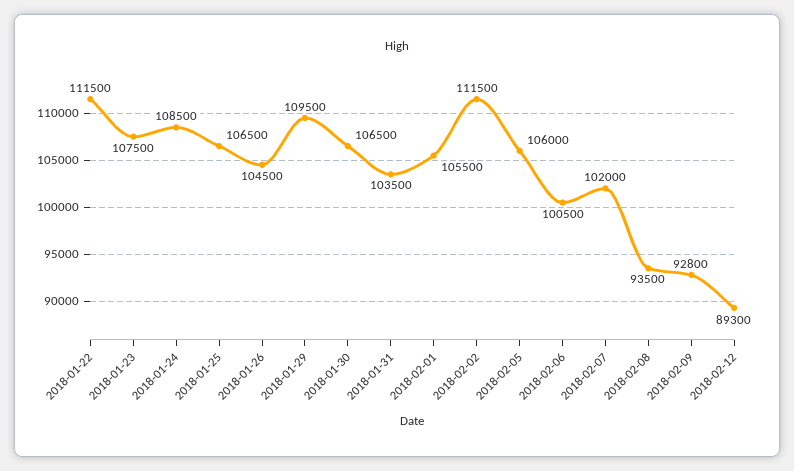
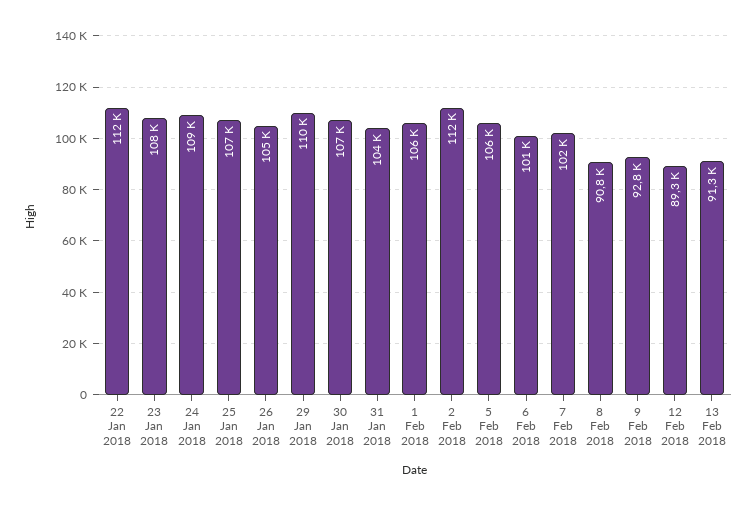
2018-02-08: 93500 -> 90800
13 Feb 2018: none -> 91300

